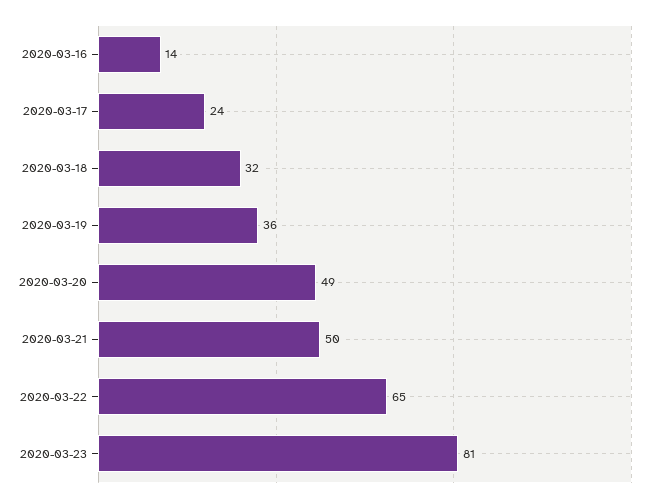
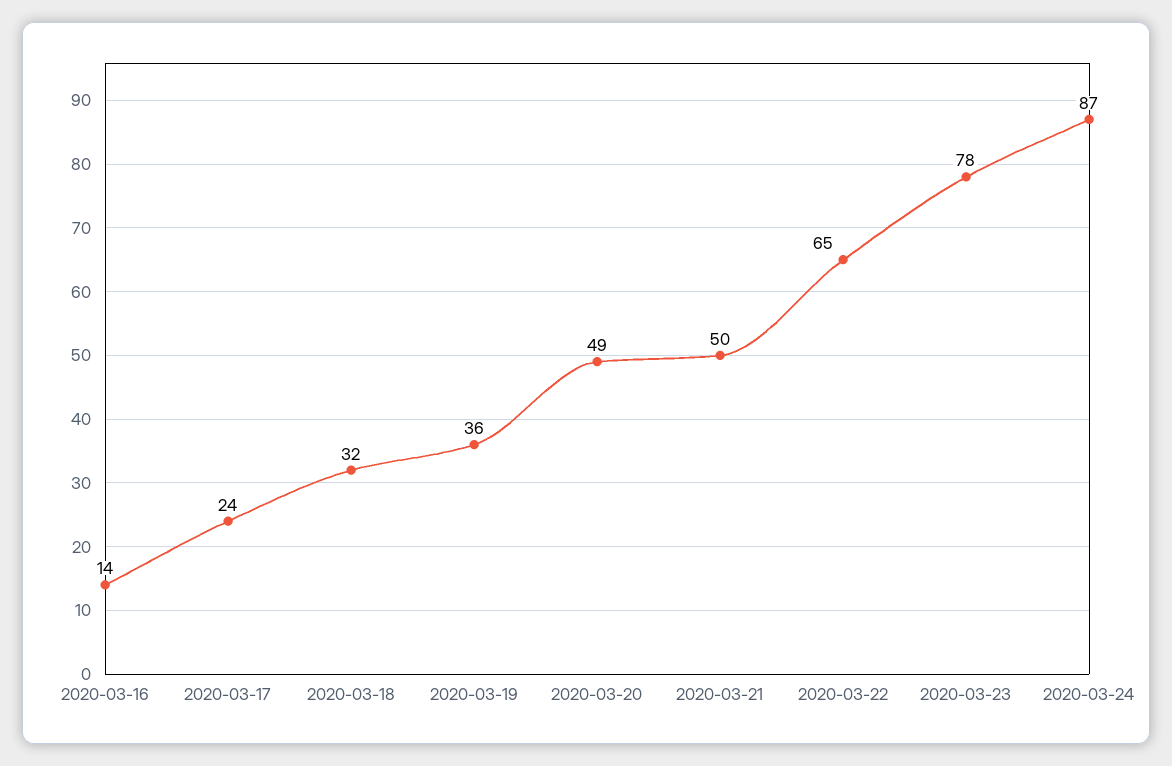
2020-03-23: 81 -> 78
2020-03-24: none -> 87

